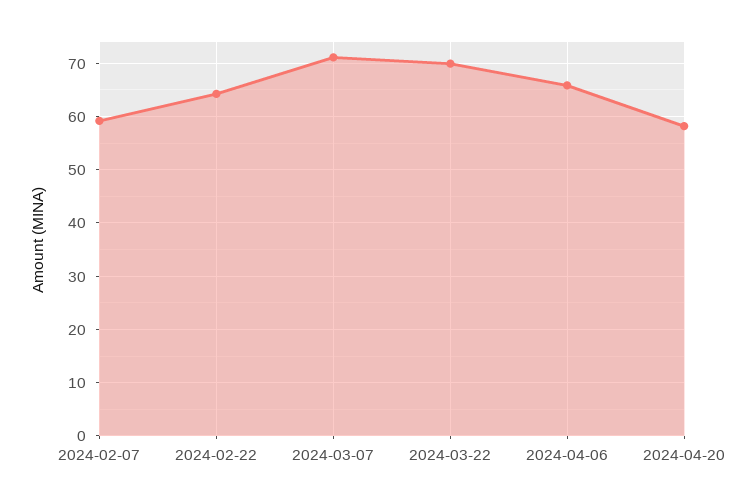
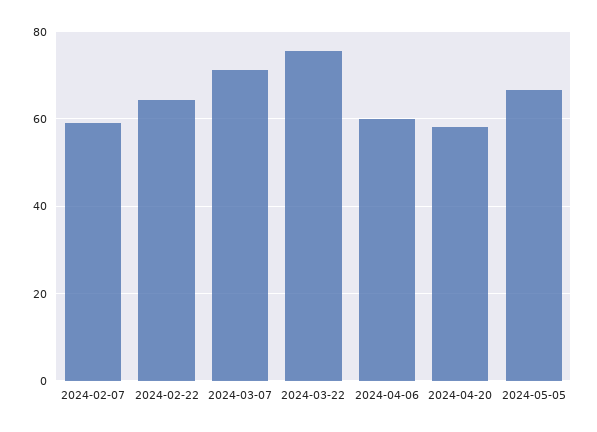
2024-03-22: 70 -> 76
2024-04-06: 66 -> 60
2024-05-05: none -> 66

